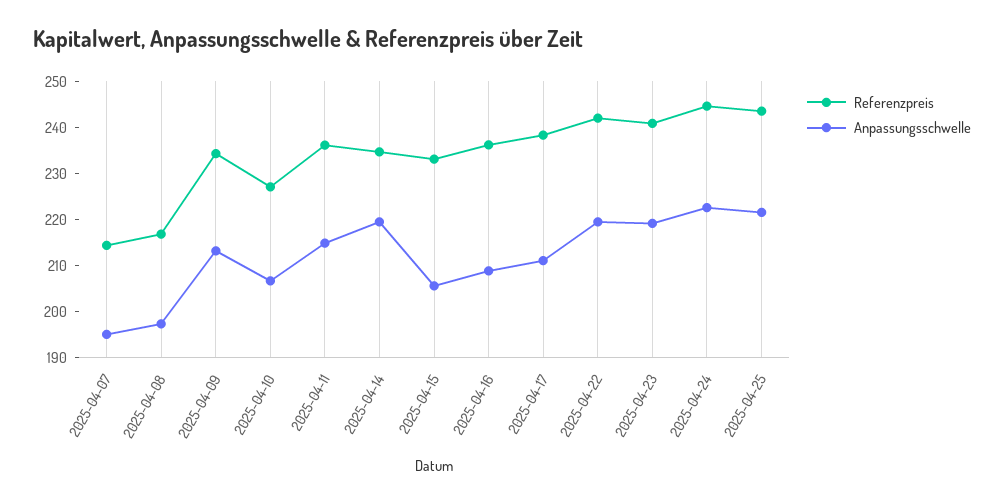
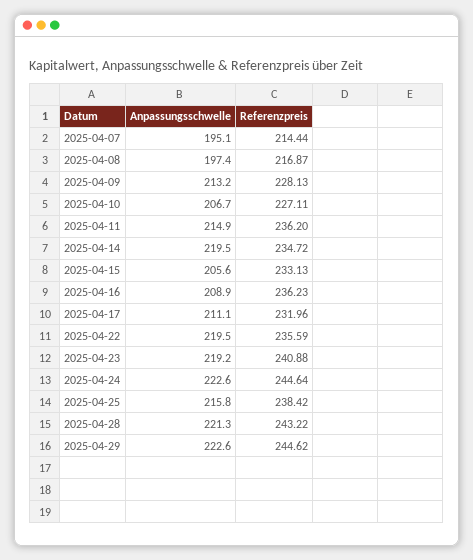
Referenzpreis, 2025-04-09: 234 -> 228.13
Referenzpreis, 2025-04-17: 238 -> 231.96
Referenzpreis, 2025-04-22: 242 -> 235.59
Referenzpreis, 2025-04-25: 244 -> 238.42
Anpassungsschwelle, 2025-04-25: 222 -> 215.8
Anpassungsschwelle, 2025-04-28: none -> 221.3
Referenzpreis, 2025-04-28: none -> 243.22
Anpassungsschwelle, 2025-04-29: none -> 222.6
Referenzpreis, 2025-04-29: none -> 244.62

